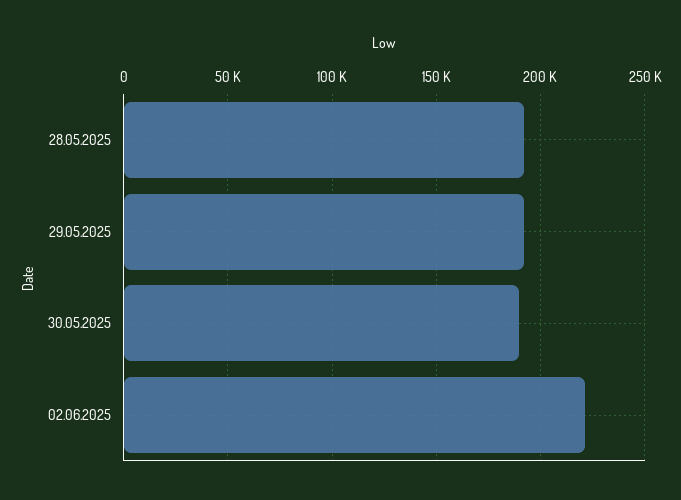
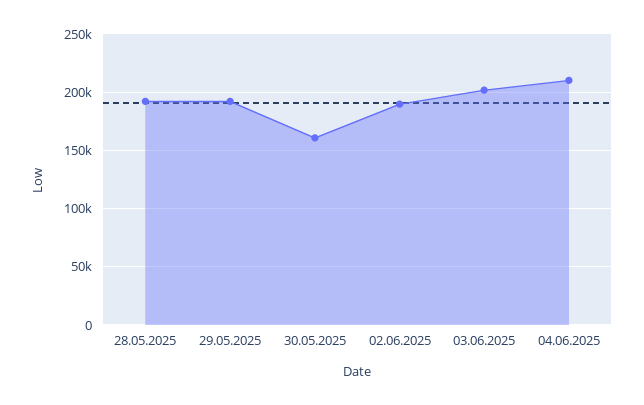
30.05.2025: 190000 -> 160000
02.06.2025: 220000 -> 190000
03.06.2025: none -> 200000
04.06.2025: none -> 210000

